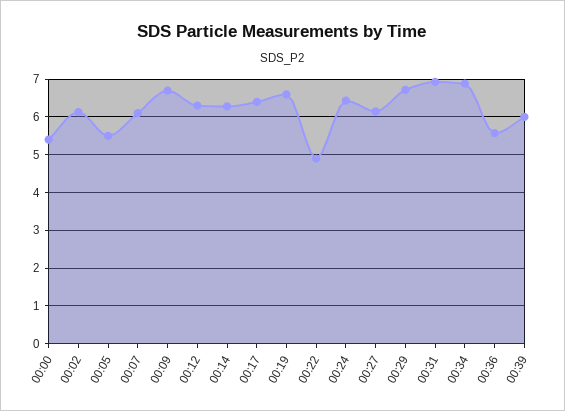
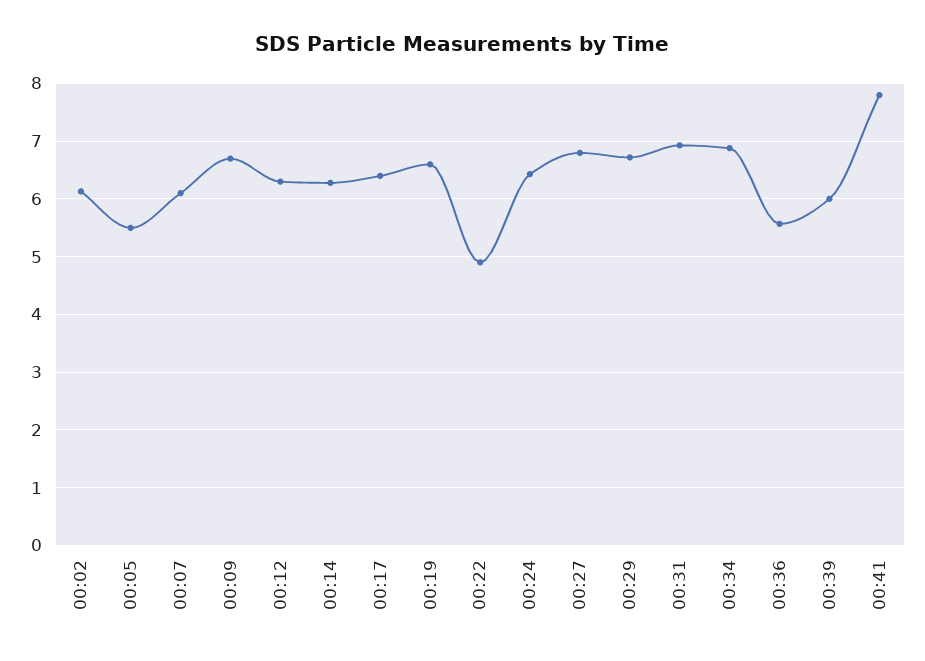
00:00: 5.4 -> none
00:27: 6.2 -> 6.8
00:41: none -> 7.8

